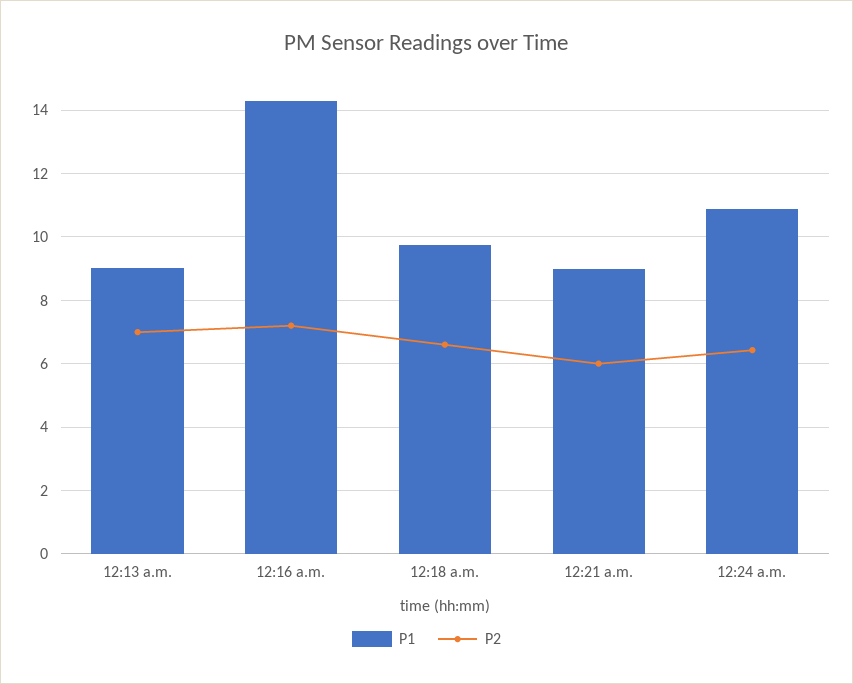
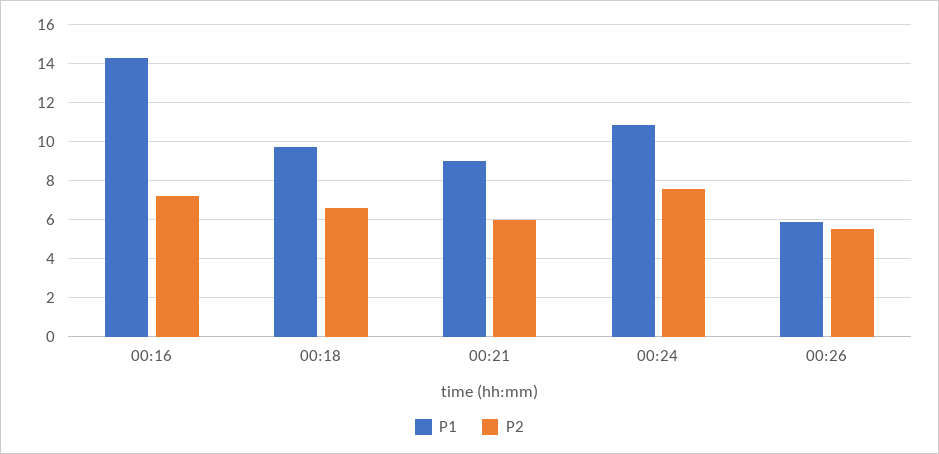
P1, 12:13 a.m.: 9 -> none
P2, 12:13 a.m.: 7 -> none
P2, 12:24 a.m.: 6.4 -> 7.5
P1, 00:26: none -> 6
P2, 00:26: none -> 5.5

